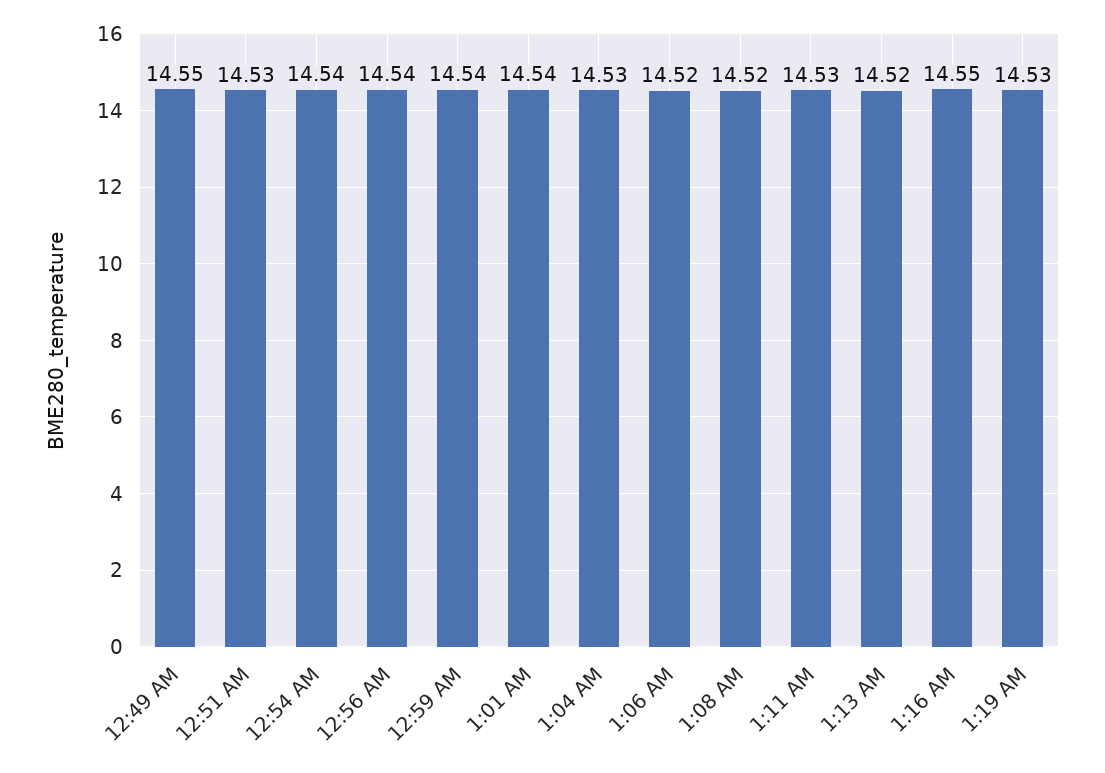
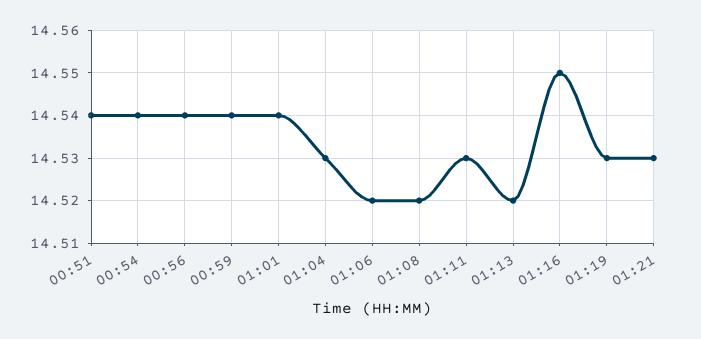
12:49 AM: 14.55 -> none
12:51 AM: 14.53 -> 14.54
01:21: none -> 14.53

